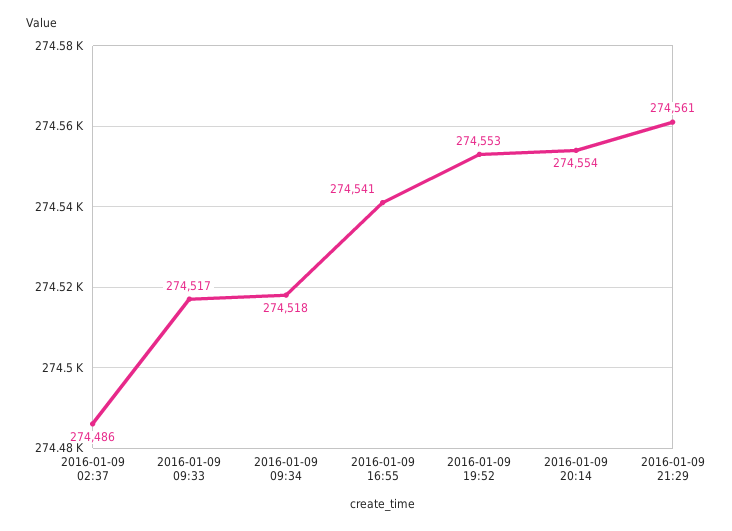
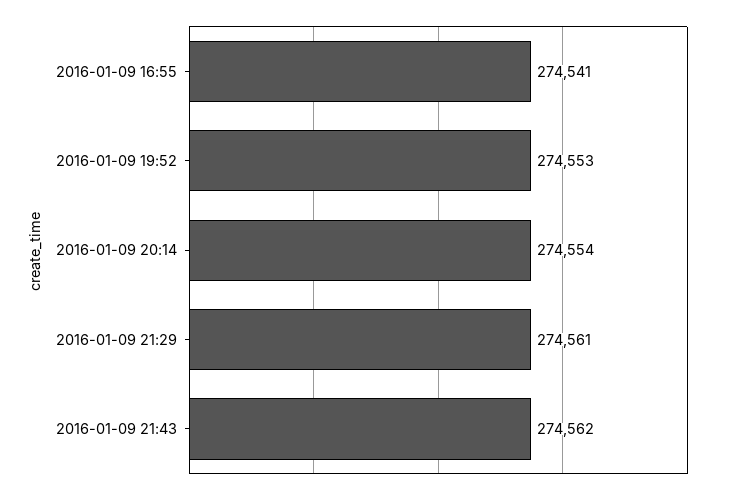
2016-01-09 02:37: 274486 -> none
2016-01-09 09:33: 274517 -> none
2016-01-09 09:34: 274518 -> none
2016-01-09 21:43: none -> 274562

